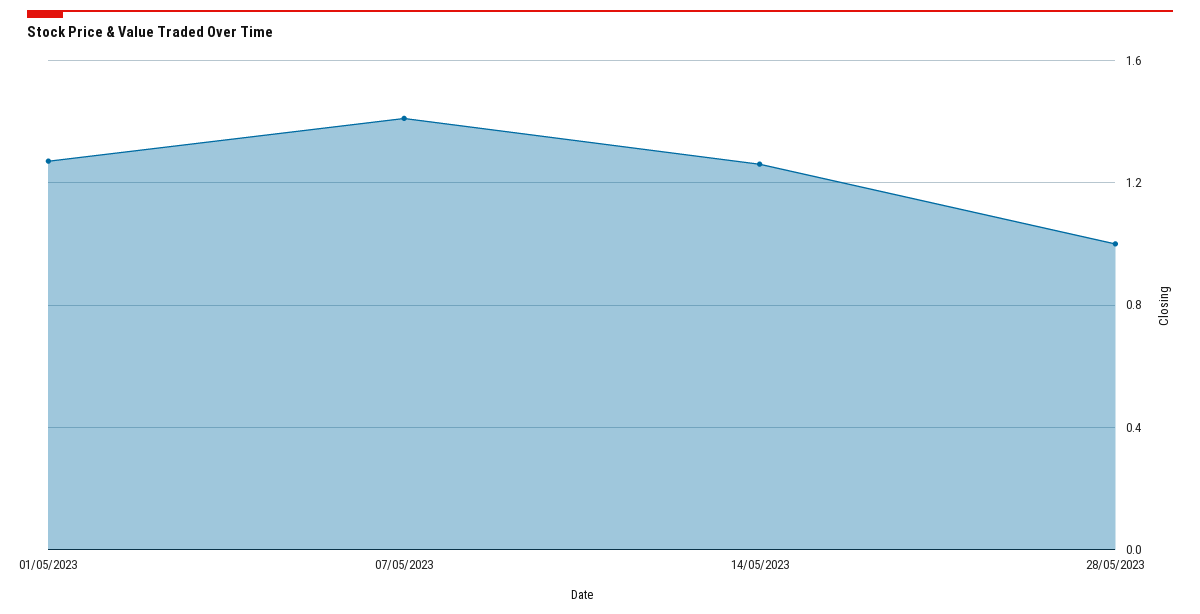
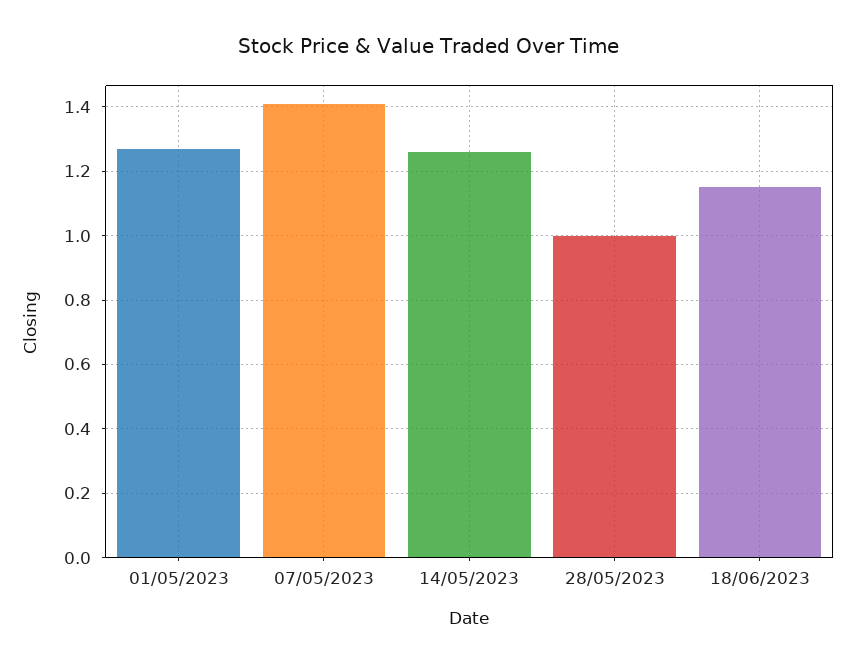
18/06/2023: none -> 1.15

